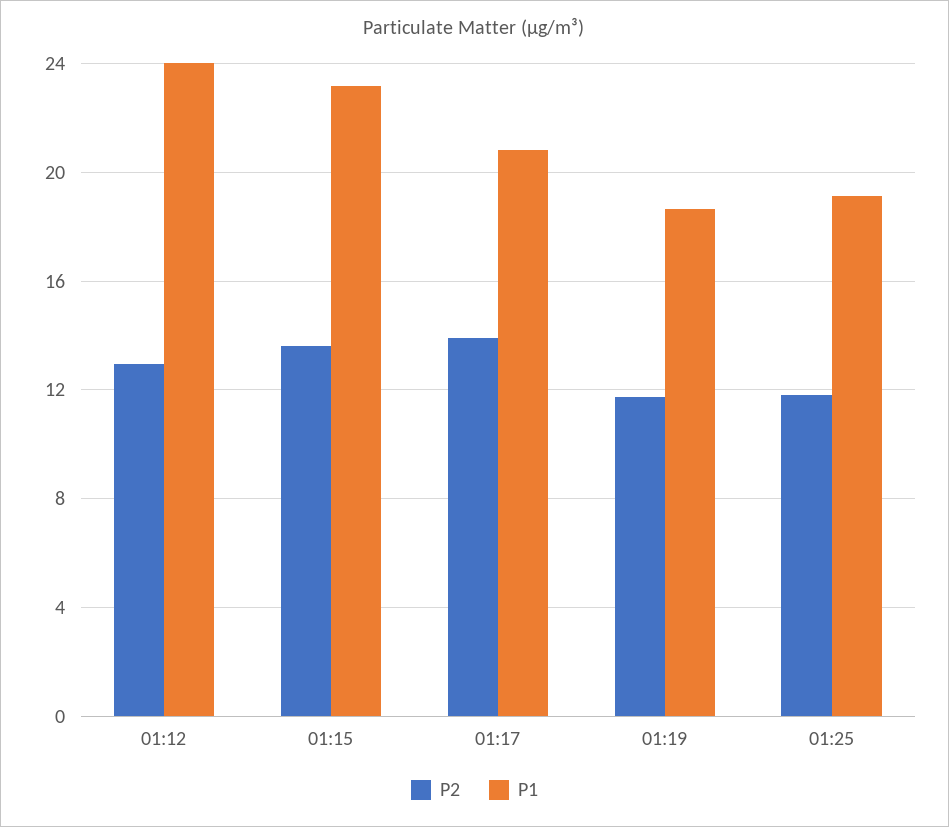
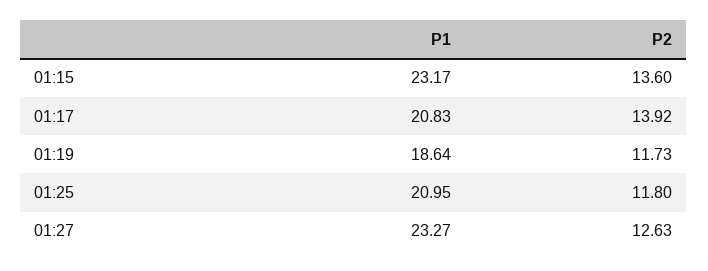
P2, 01:12: 13 -> none
P1, 01:12: 24 -> none
P1, 01:25: 19 -> 20.95
P1, 01:27: none -> 23.27
P2, 01:27: none -> 12.63

